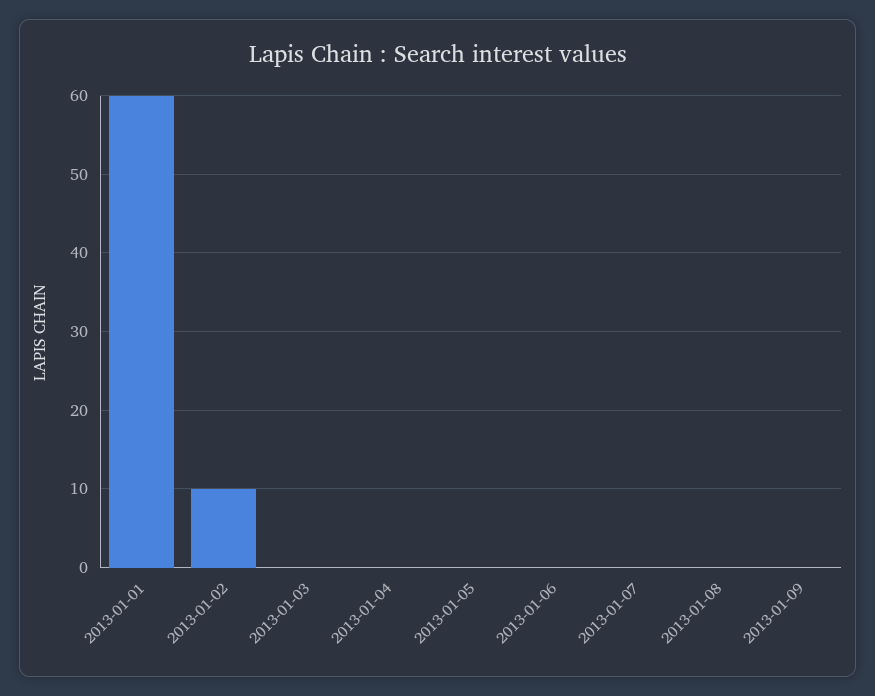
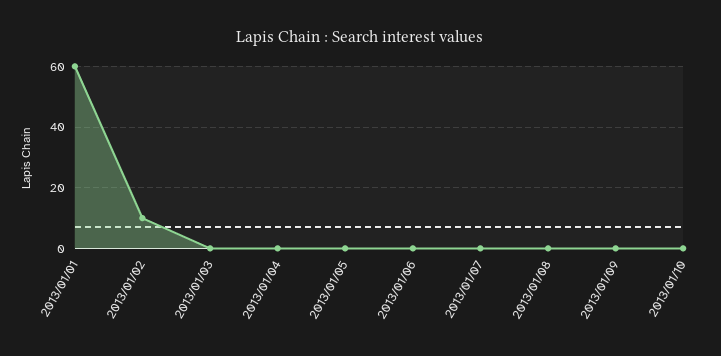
2013/01/10: none -> 0

